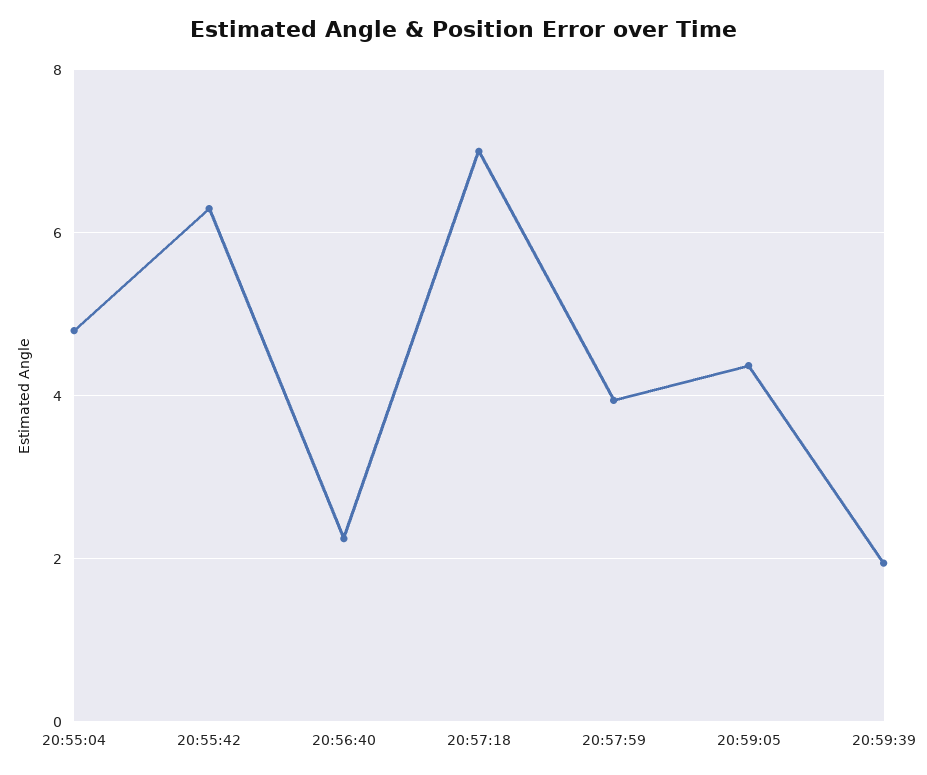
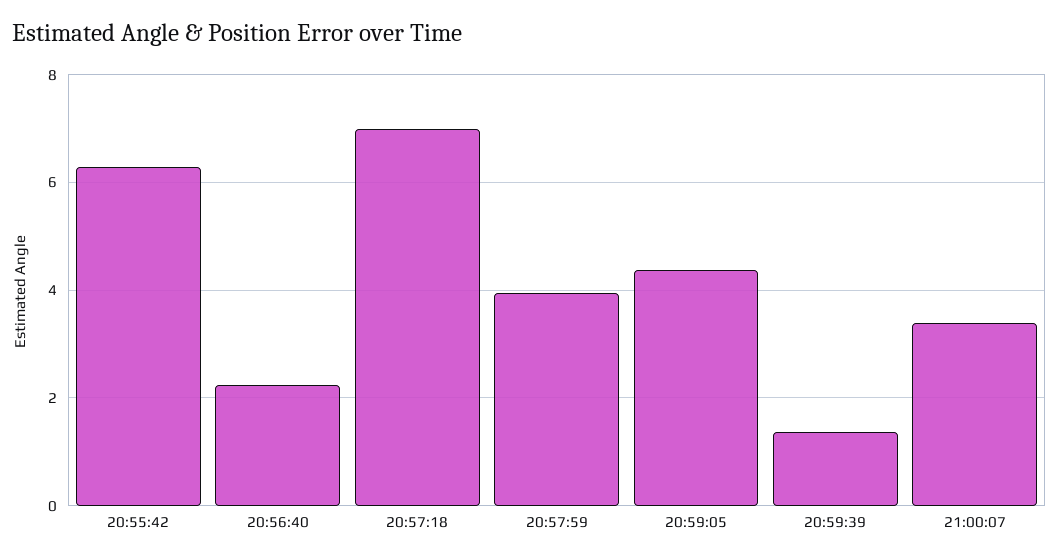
20:55:04: 4.8 -> none
20:59:39: 2 -> 1.4
21:00:07: none -> 3.4

